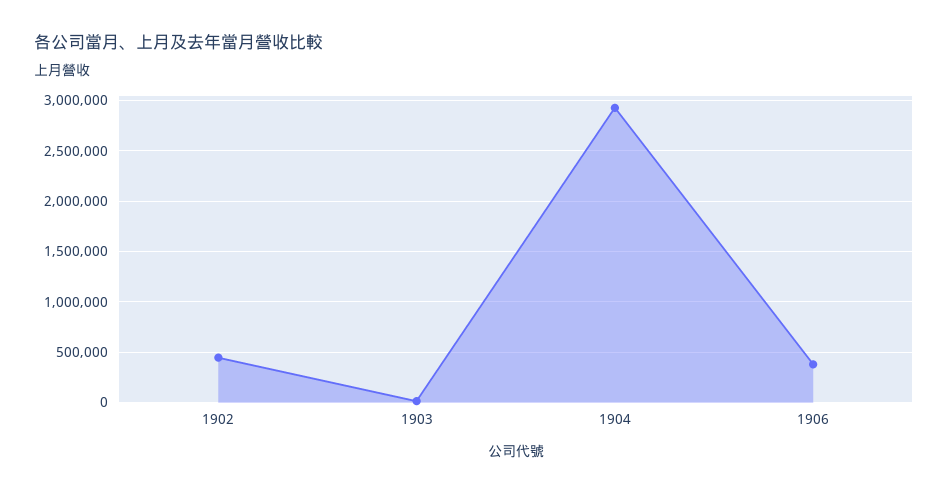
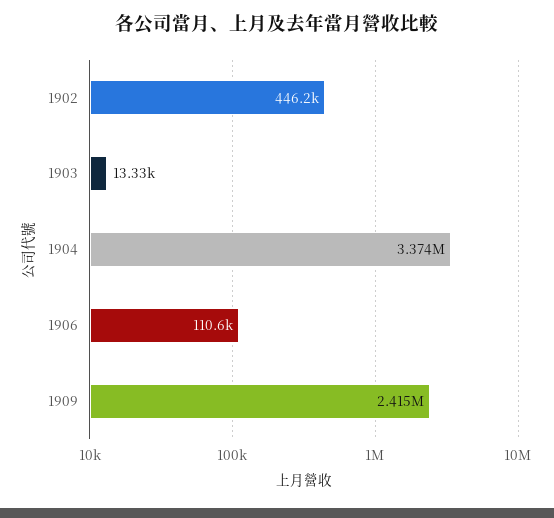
1904: 2900000 -> 3374000
1906: 400000 -> 110600
1909: none -> 2415000

